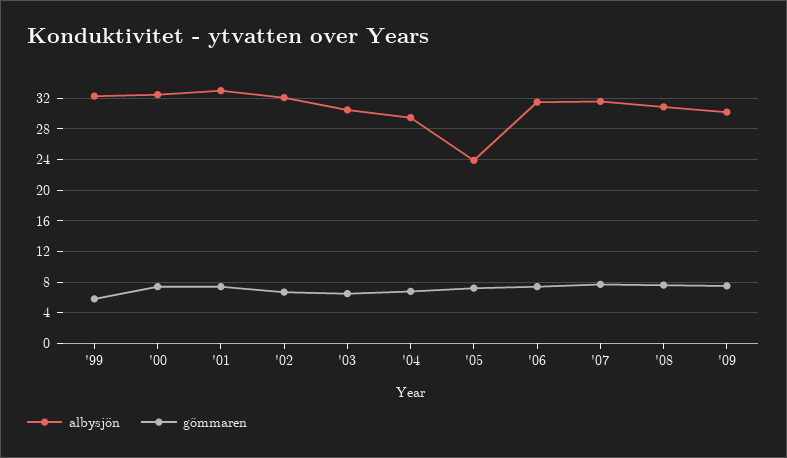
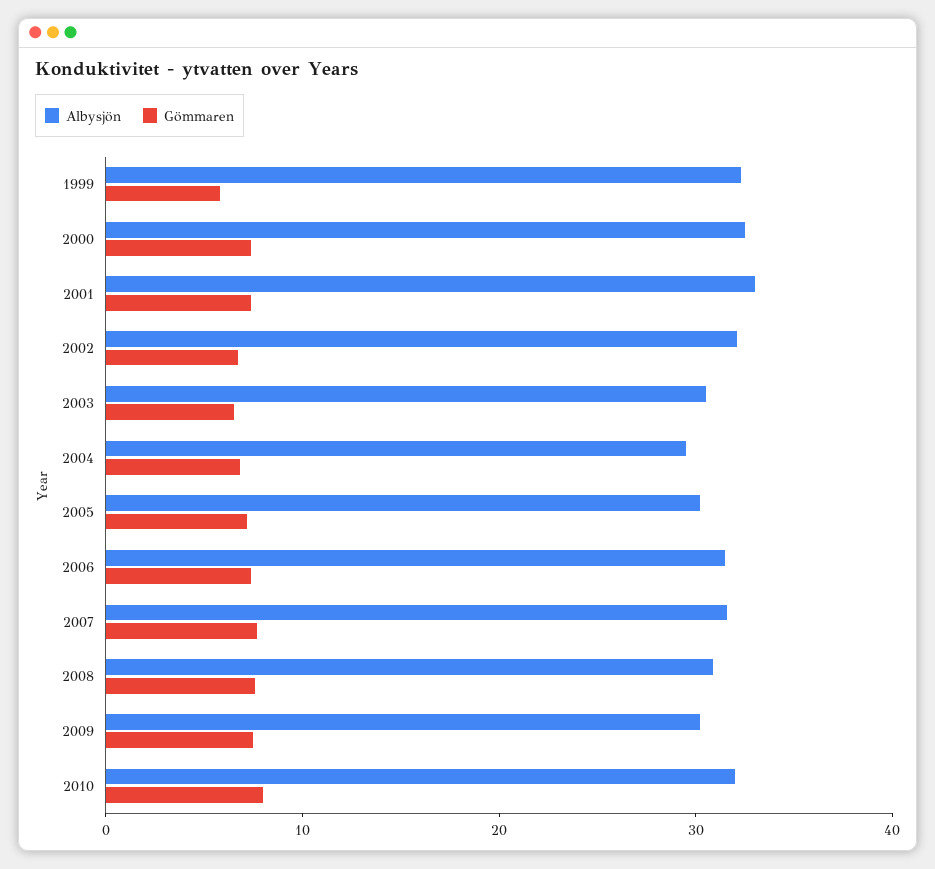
albysjön, '05: 24 -> 30
albysjön, 2010: none -> 32
gömmaren, 2010: none -> 8

